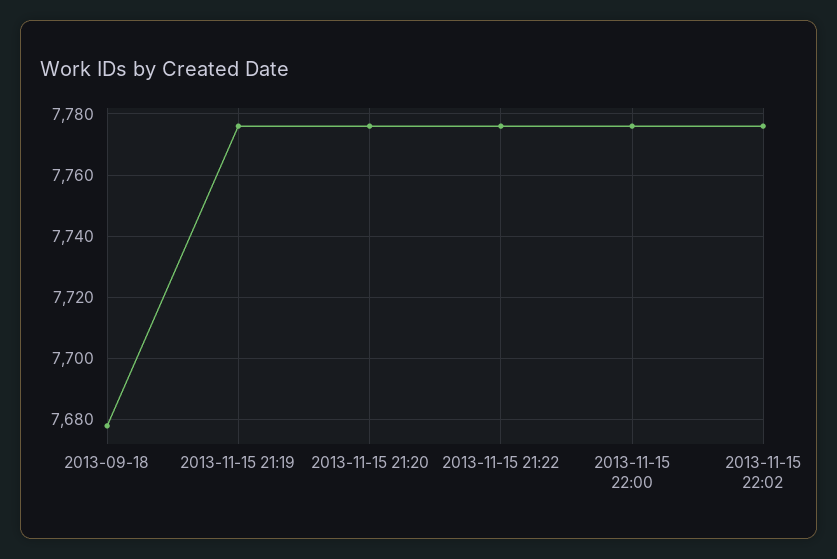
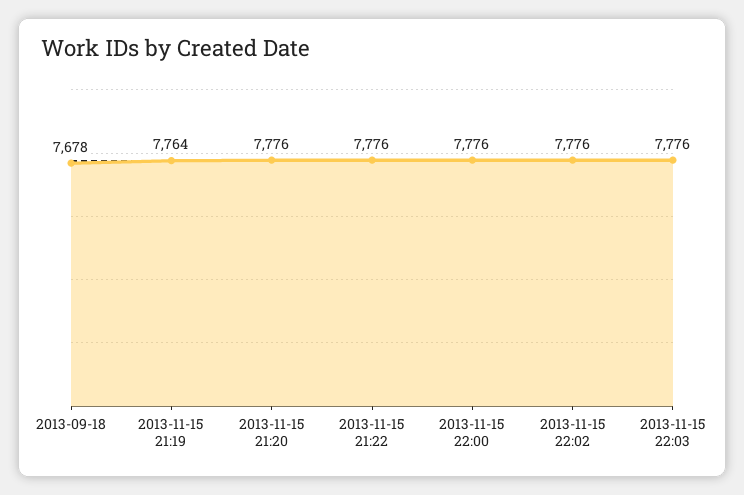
2013-11-15 21:19: 7775 -> 7764
2013-11-15 22:03: none -> 7776

